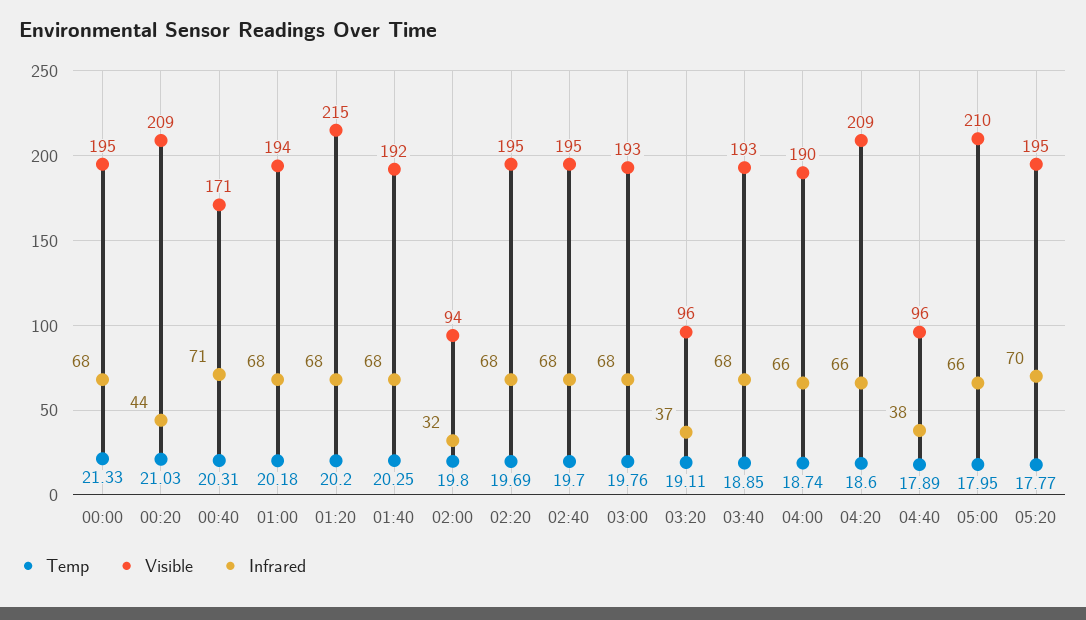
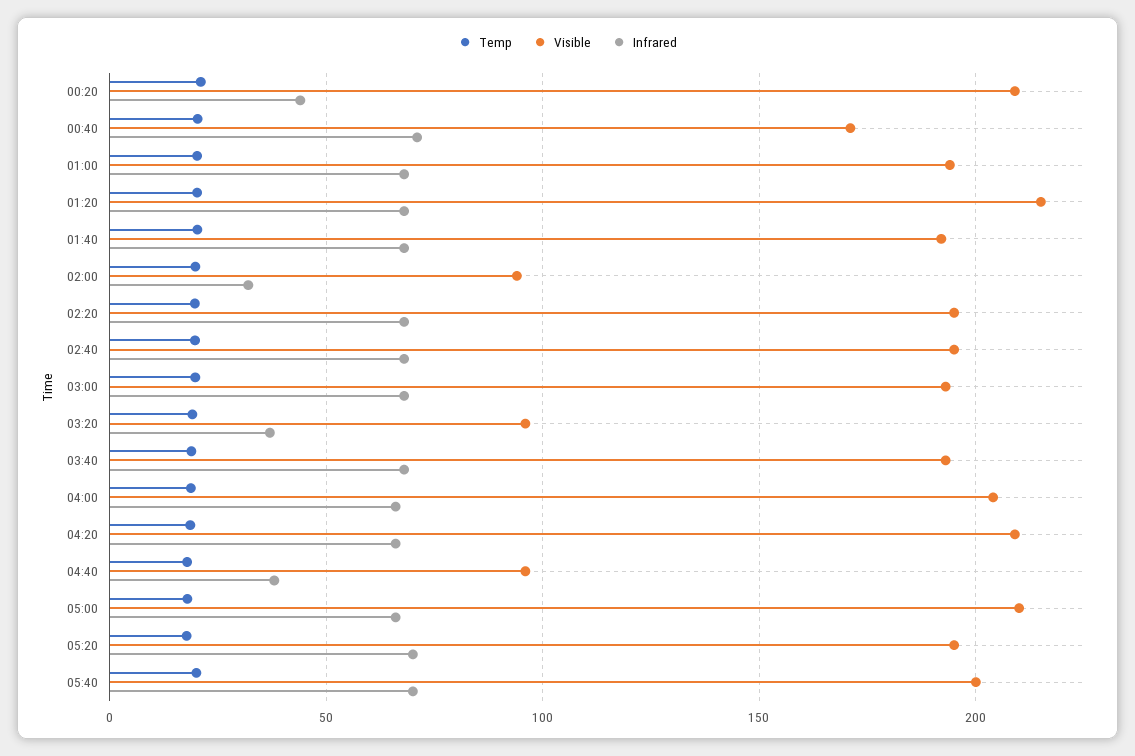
Temp, 00:00: 21.33 -> none
Visible, 00:00: 195 -> none
Infrared, 00:00: 68 -> none
Visible, 04:00: 190 -> 205
Temp, 05:40: none -> 20
Visible, 05:40: none -> 200
Infrared, 05:40: none -> 70

